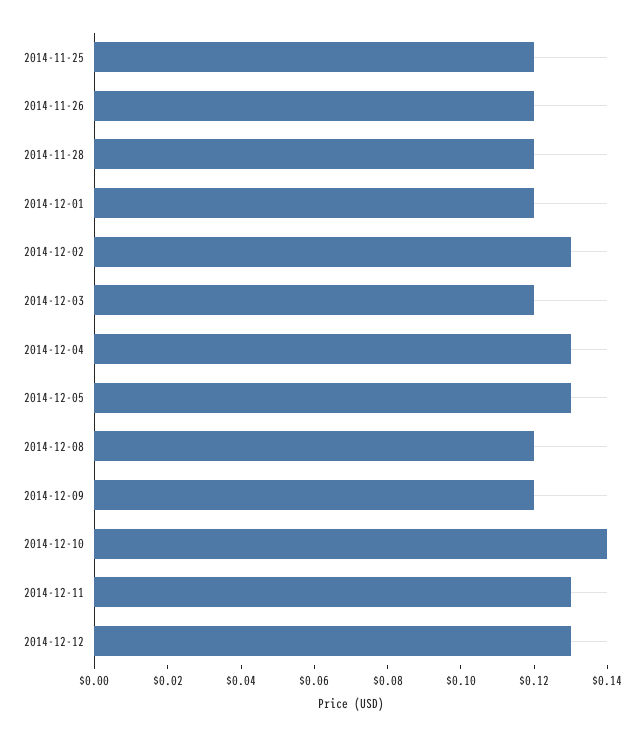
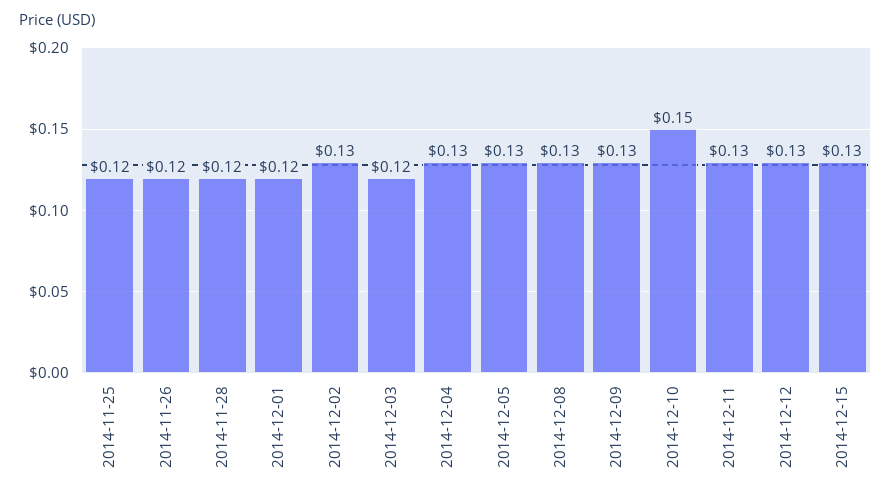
2014-12-08: 0.12 -> 0.13
2014-12-09: 0.12 -> 0.13
2014-12-10: 0.14 -> 0.15
2014-12-15: none -> 0.13

